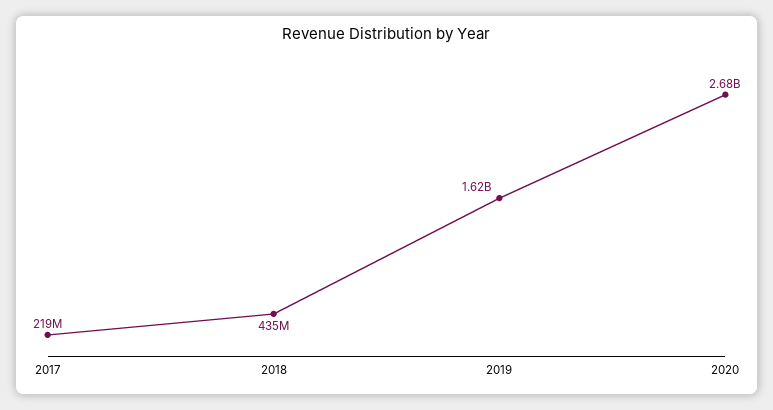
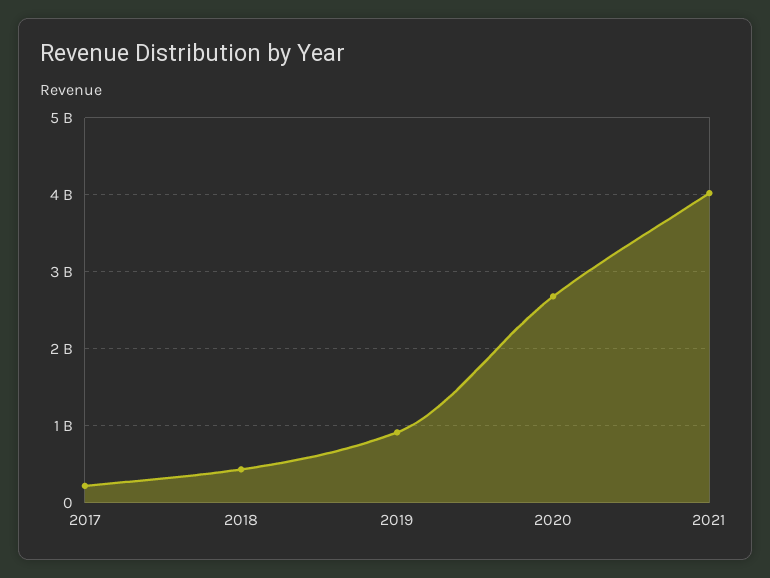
2019: 1620000000 -> 900000000
2021: none -> 4000000000

